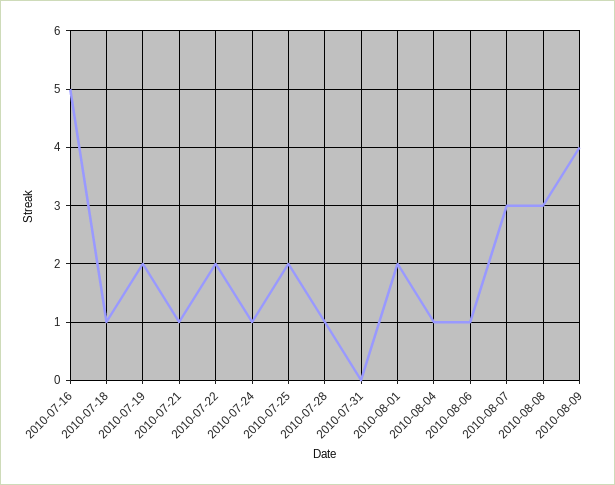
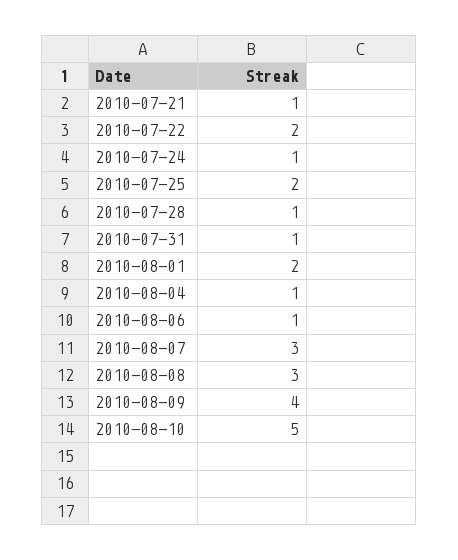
2010-07-16: 5 -> none
2010-07-18: 1 -> none
2010-07-19: 2 -> none
2010-07-31: 0 -> 1
2010-08-10: none -> 5

